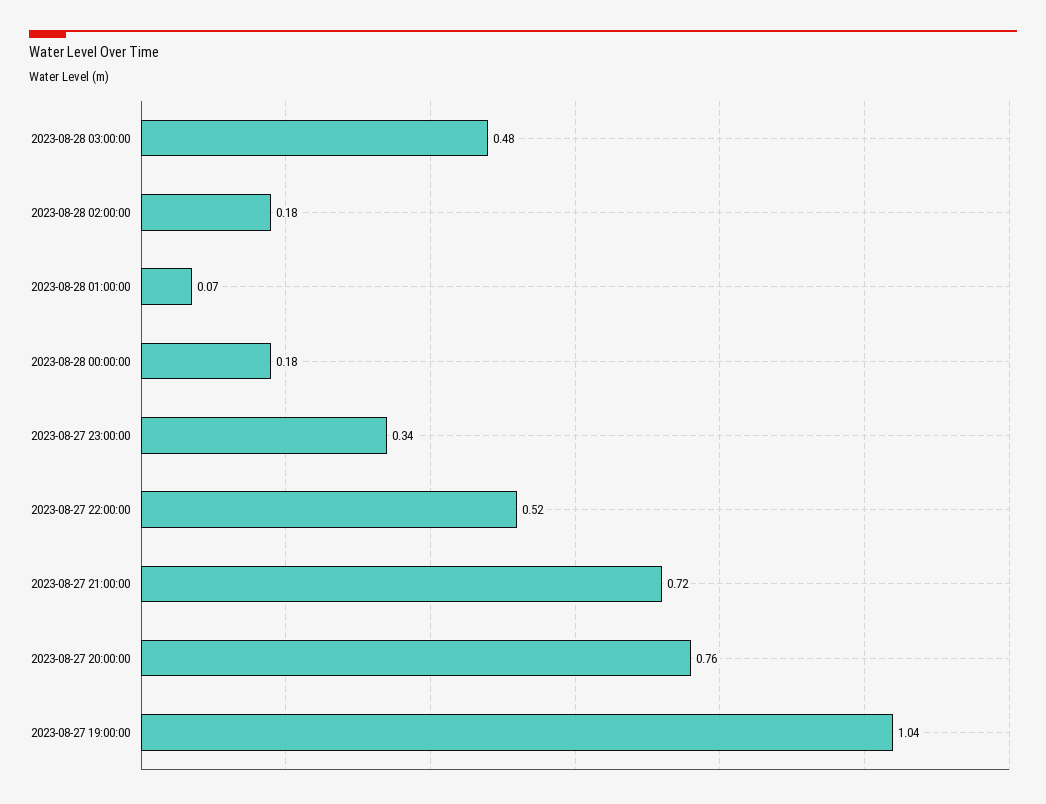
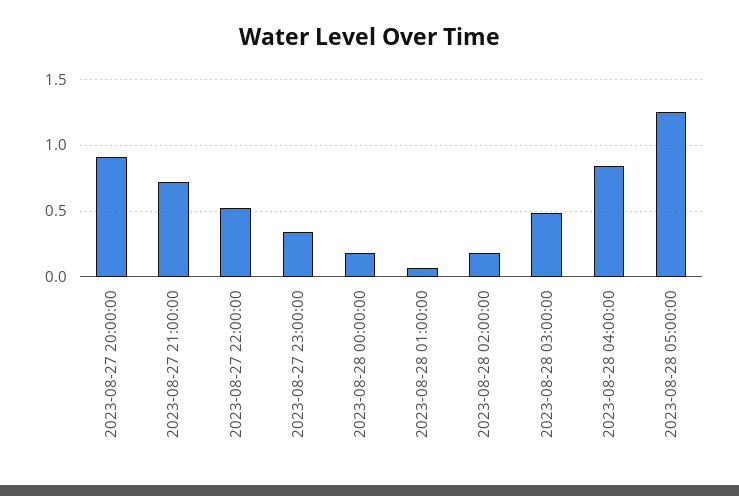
2023-08-27 20:00:00: 0.76 -> 0.9
2023-08-27 19:00:00: 1.04 -> none
2023-08-28 04:00:00: none -> 0.85
2023-08-28 05:00:00: none -> 1.25

